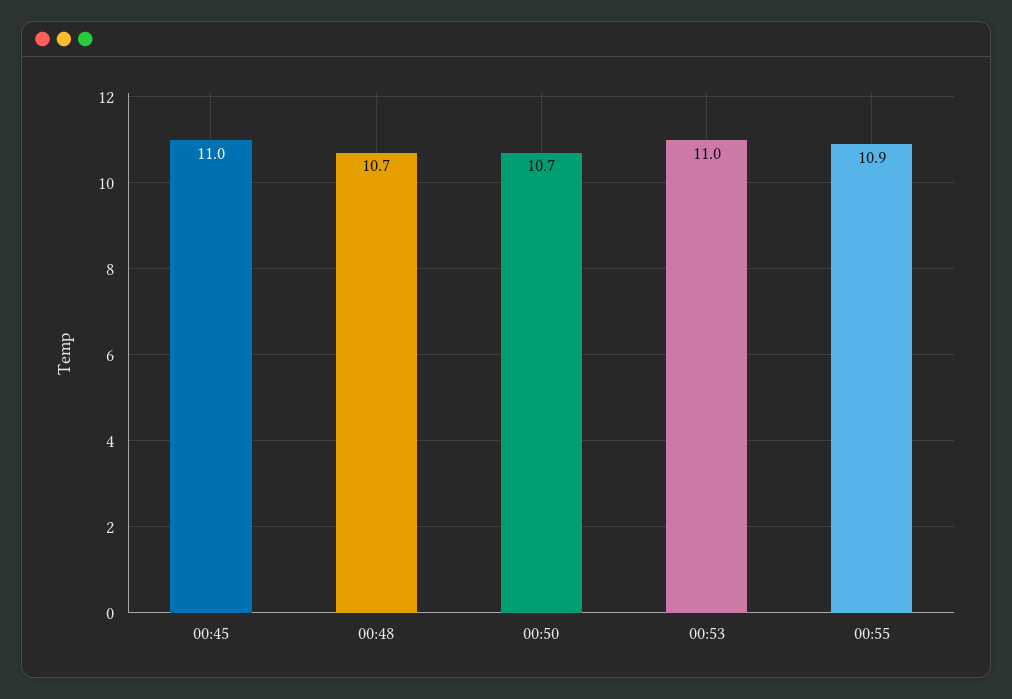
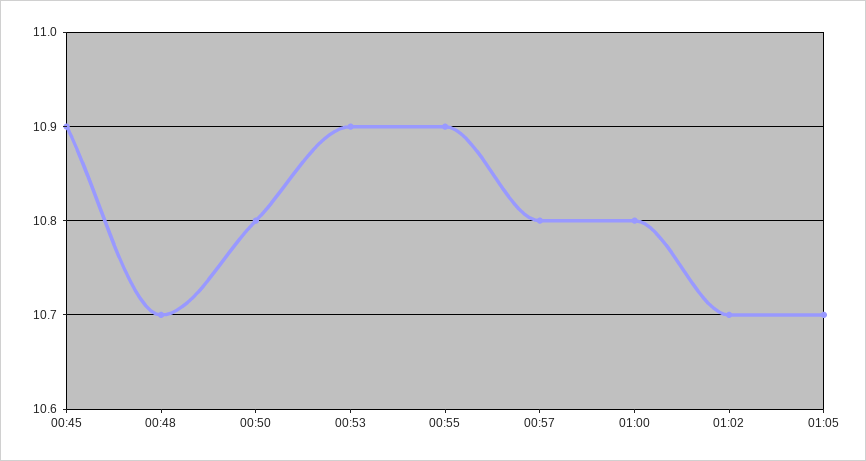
00:45: 11 -> 10.9
00:50: 10.7 -> 10.8
00:53: 11 -> 10.9
00:57: none -> 10.8
01:00: none -> 10.8
01:02: none -> 10.7
01:05: none -> 10.7

